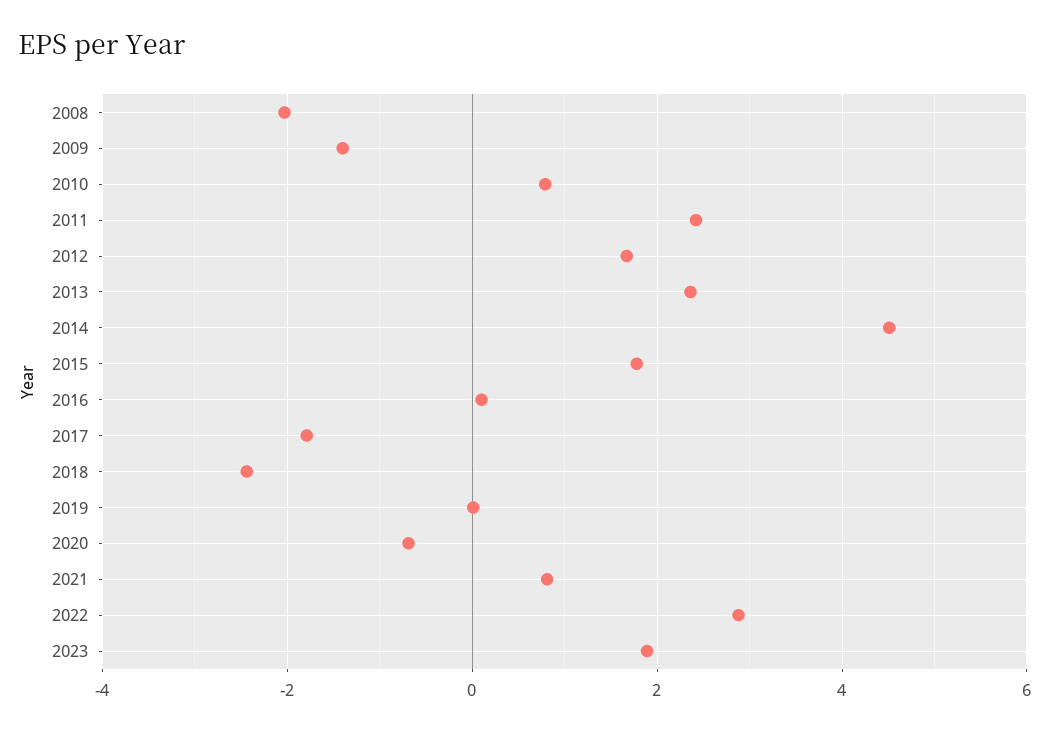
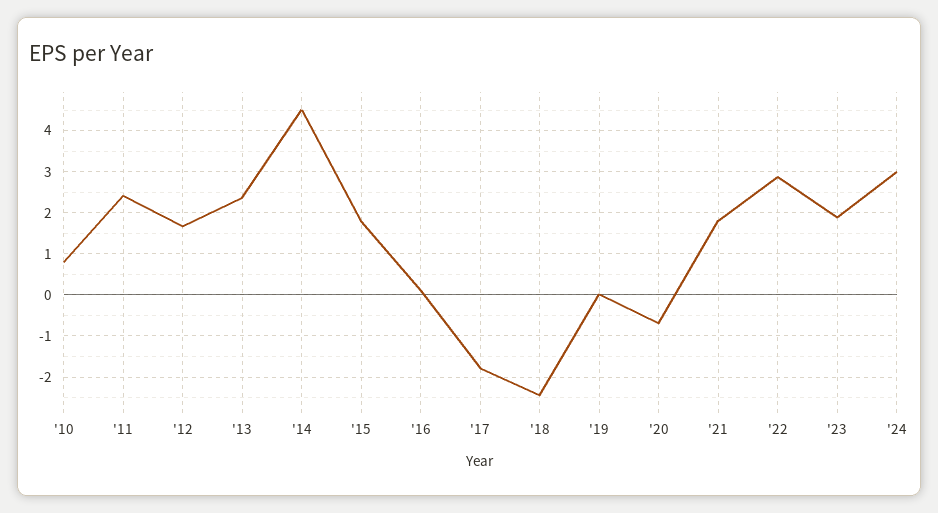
2008: -2 -> none
2009: -1.4 -> none
2021: 0.8 -> 1.8
'24: none -> 3

